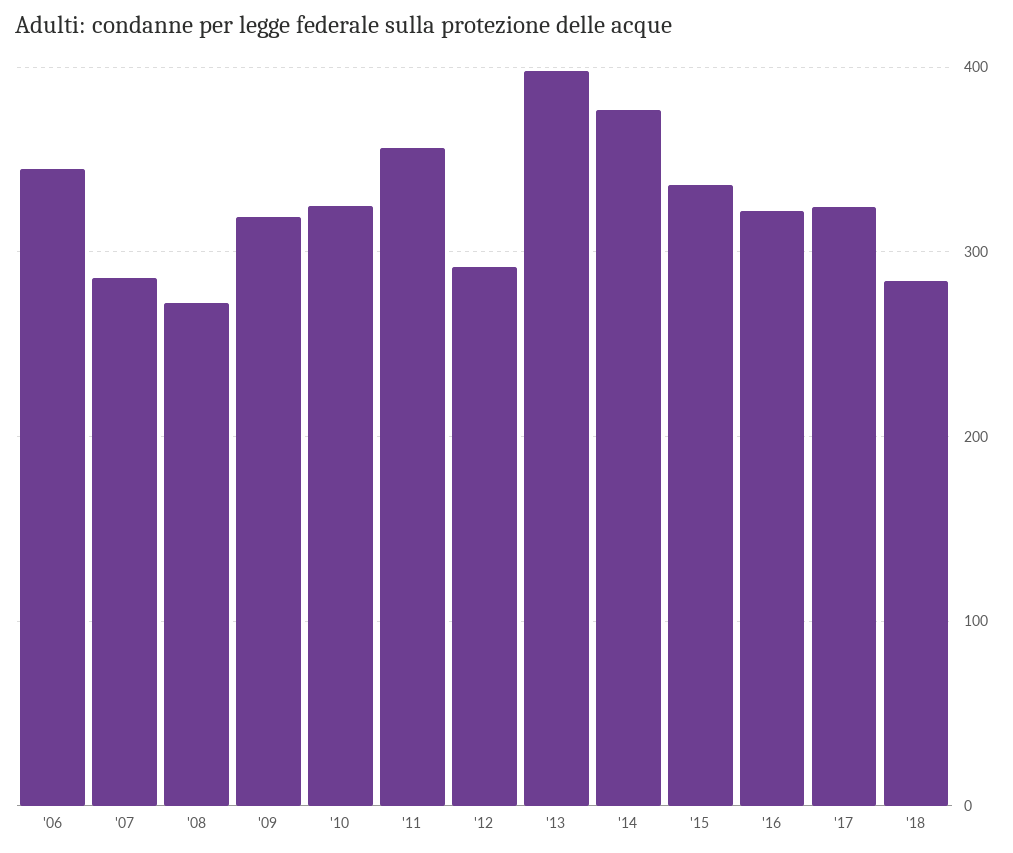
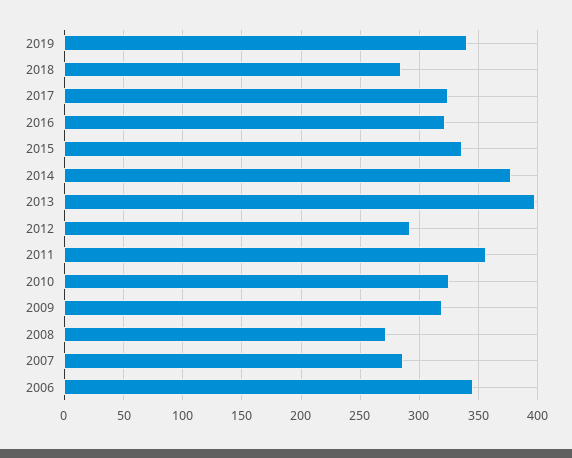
2019: none -> 340

